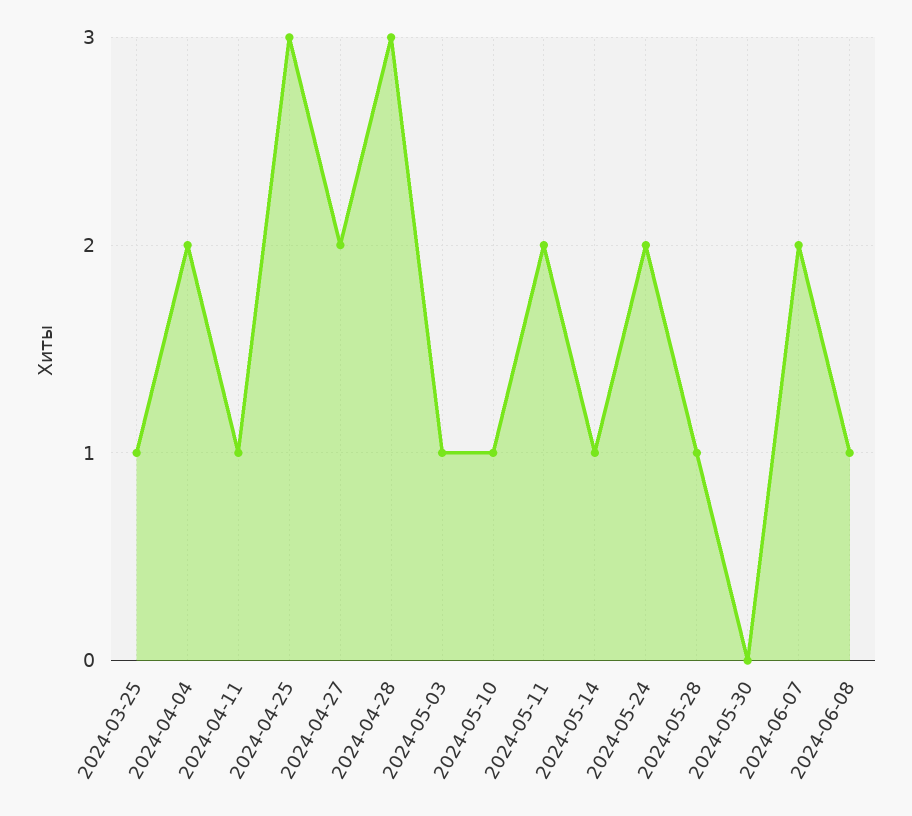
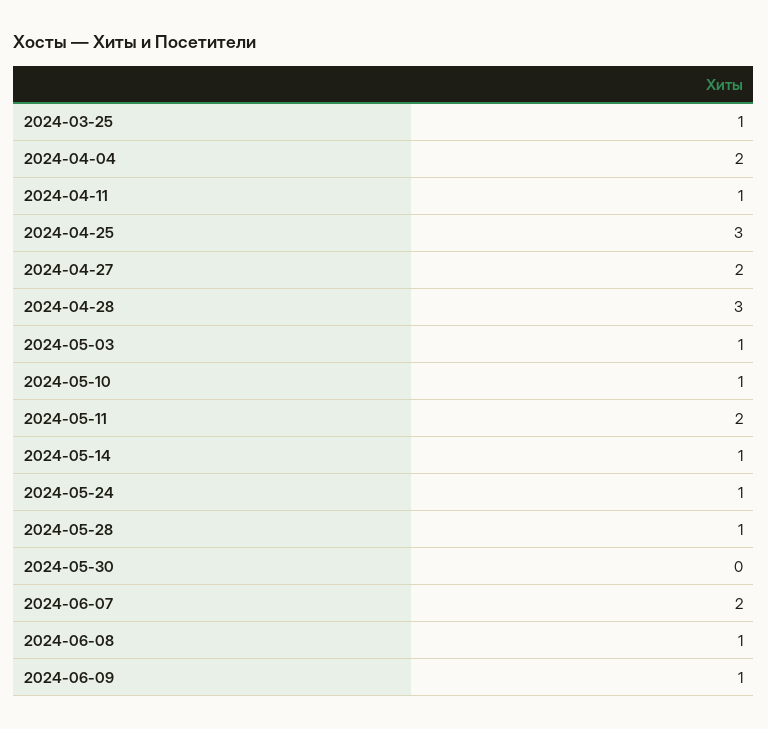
2024-05-24: 2 -> 1
2024-06-09: none -> 1

